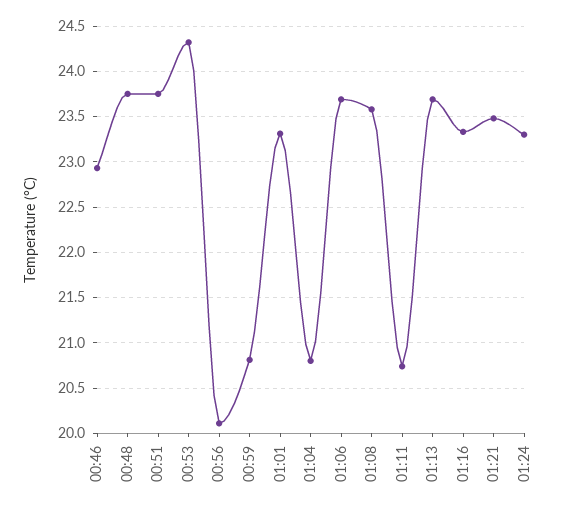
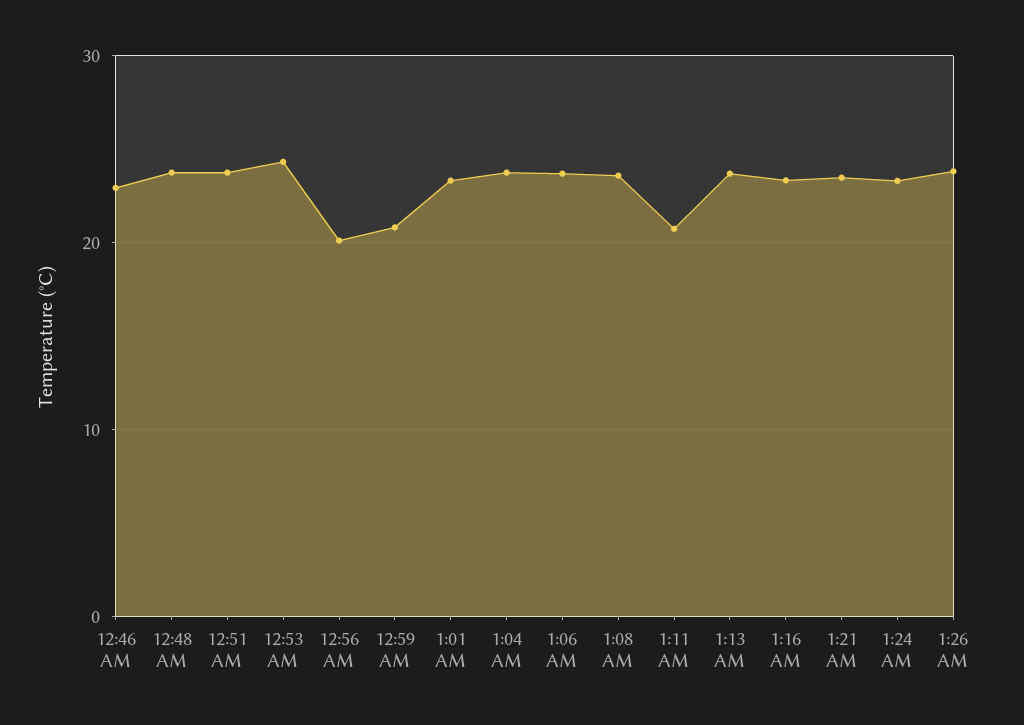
01:04: 20.8 -> 24
1:26 AM: none -> 24

